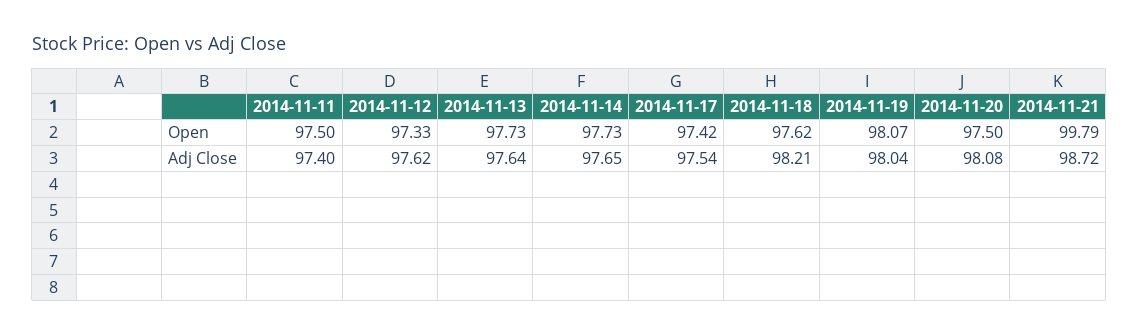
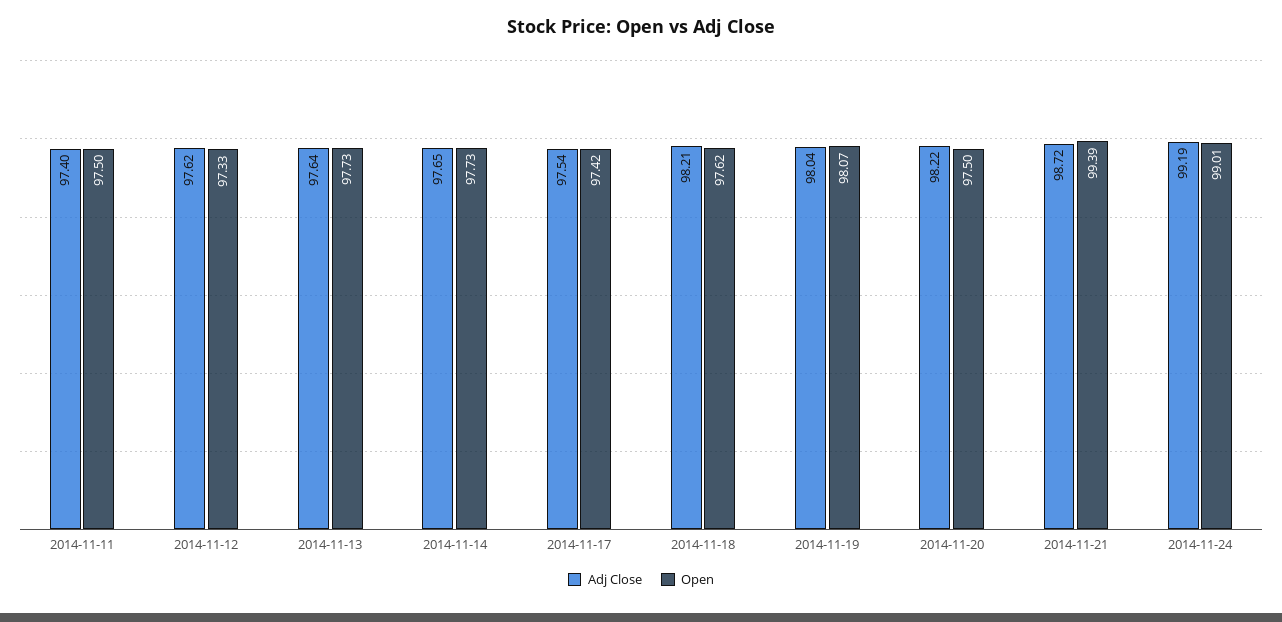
Open, 2014-11-21: 99.79 -> 99.39
Adj Close, 2014-11-20: 98.08 -> 98.22
Adj Close, 2014-11-24: none -> 99.19
Open, 2014-11-24: none -> 99.01

